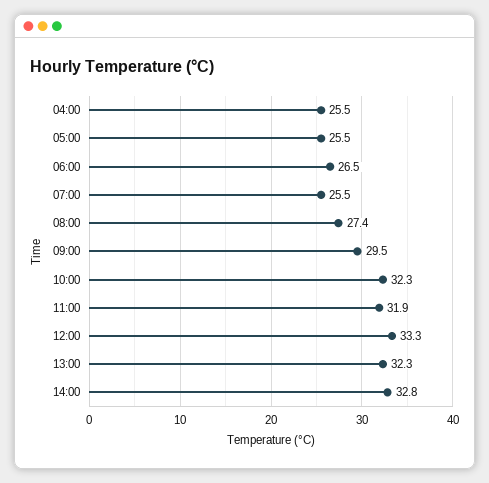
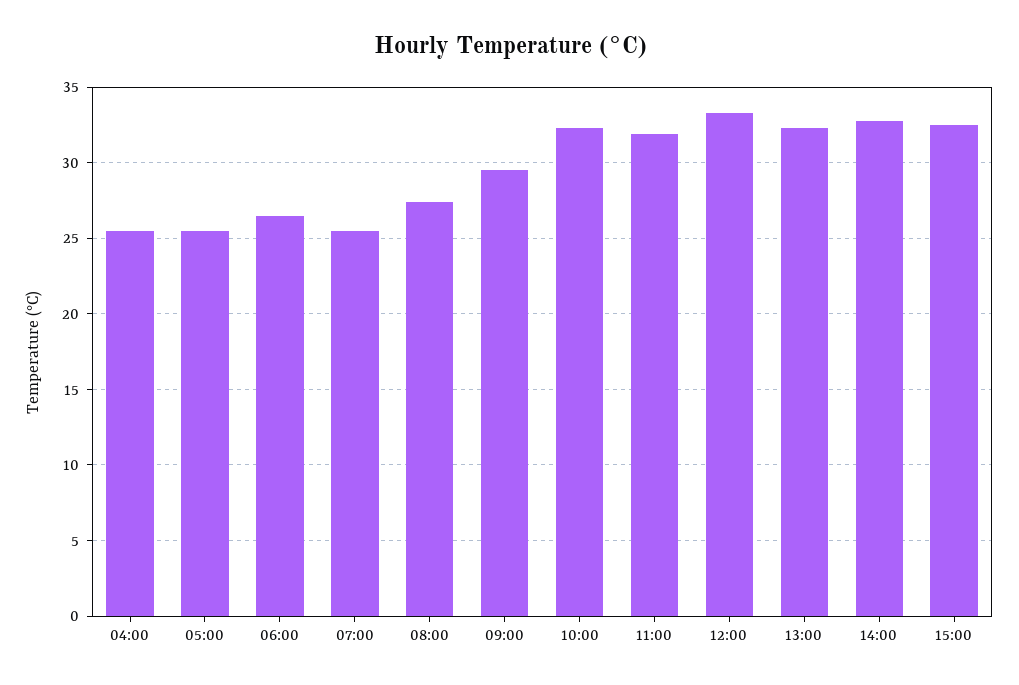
15:00: none -> 32.5

